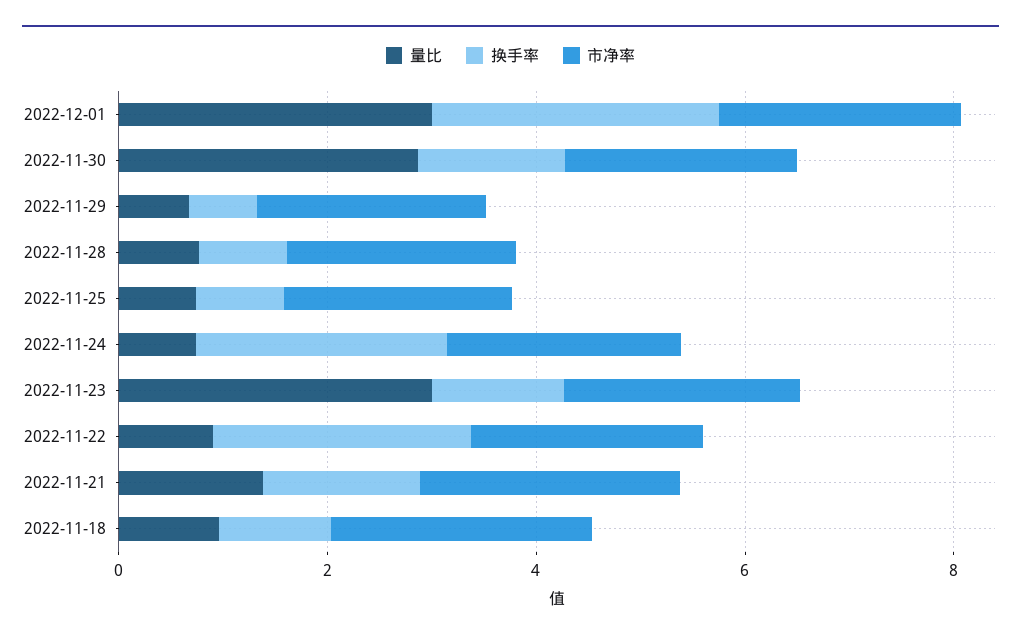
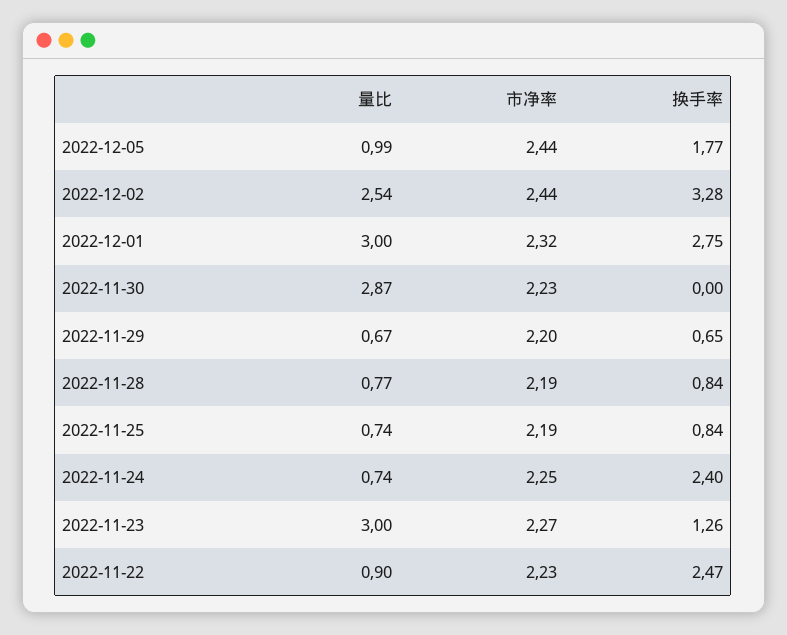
换手率, 2022-11-30: 1.5 -> 0
量比, 2022-11-21: 1.5 -> none
换手率, 2022-11-21: 1.5 -> none
市净率, 2022-11-21: 2.5 -> none
量比, 2022-11-18: 1 -> none
换手率, 2022-11-18: 1 -> none
市净率, 2022-11-18: 2.5 -> none
量比, 2022-12-05: none -> 0.99
市净率, 2022-12-05: none -> 2.44
换手率, 2022-12-05: none -> 1.77
量比, 2022-12-02: none -> 2.54
市净率, 2022-12-02: none -> 2.44
换手率, 2022-12-02: none -> 3.28

